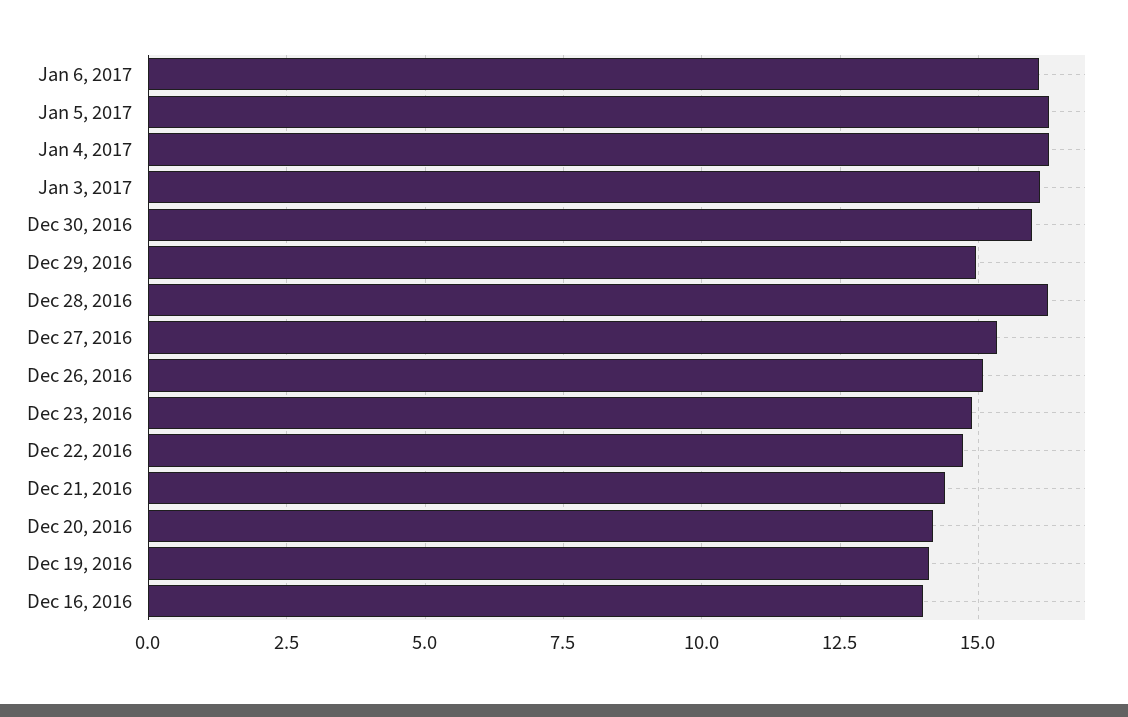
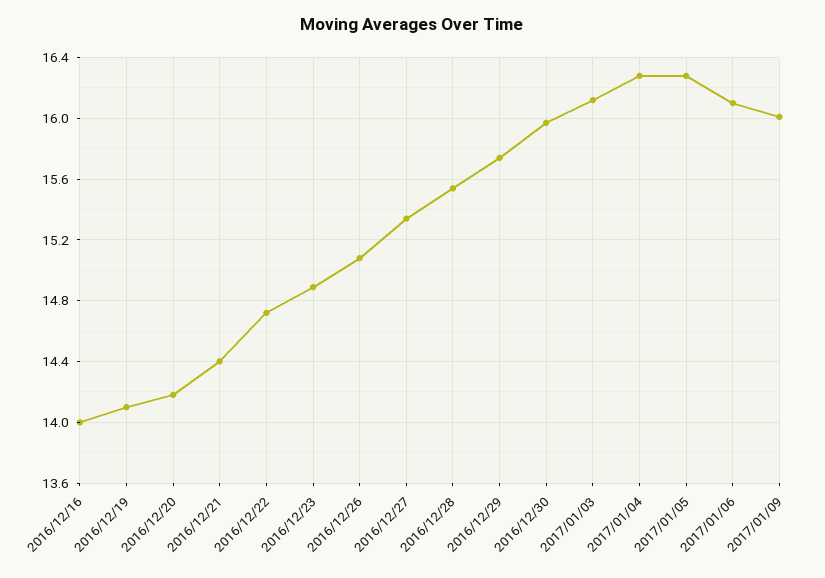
Dec 29, 2016: 15 -> 15.75
Dec 28, 2016: 16.25 -> 15.55
2017/01/09: none -> 16

